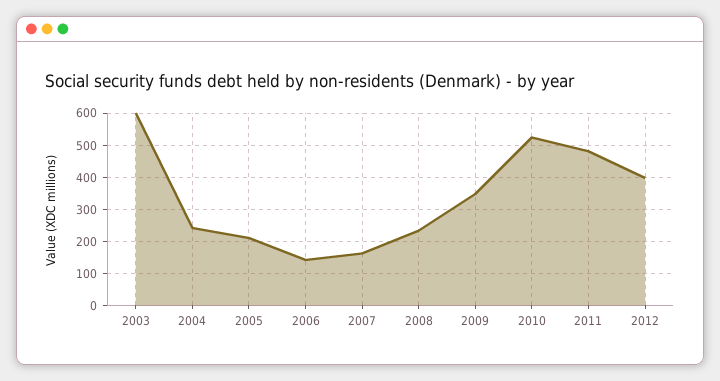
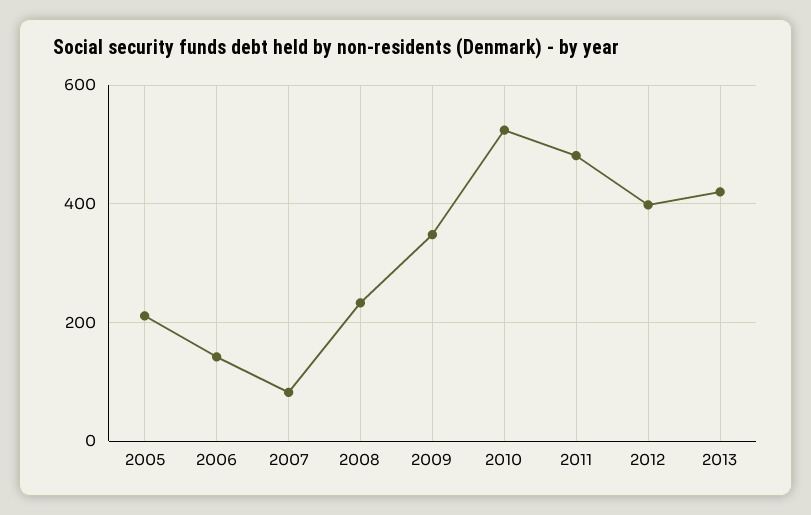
2003: 600 -> none
2004: 240 -> none
2007: 160 -> 80
2013: none -> 420

